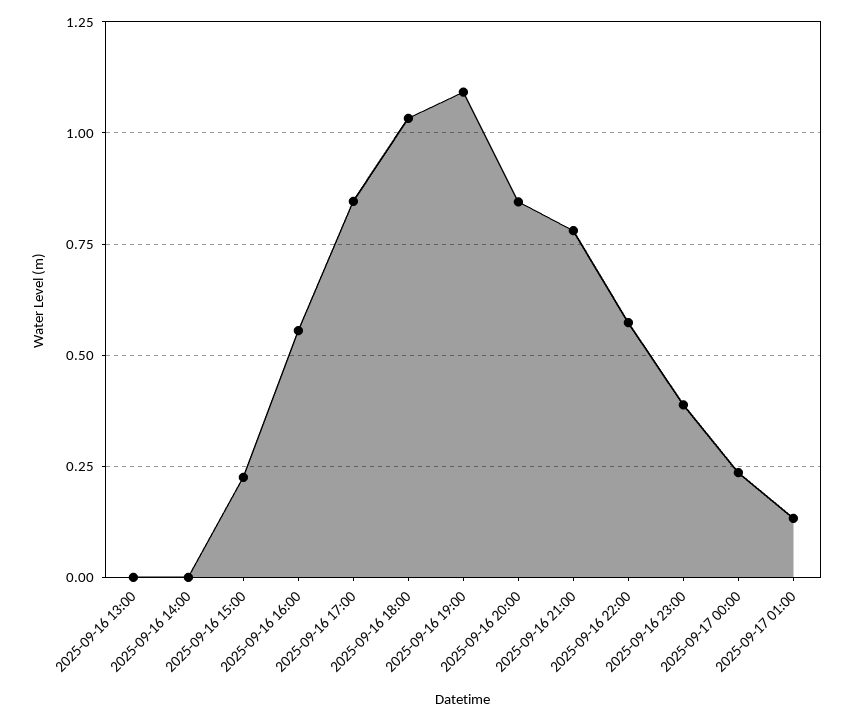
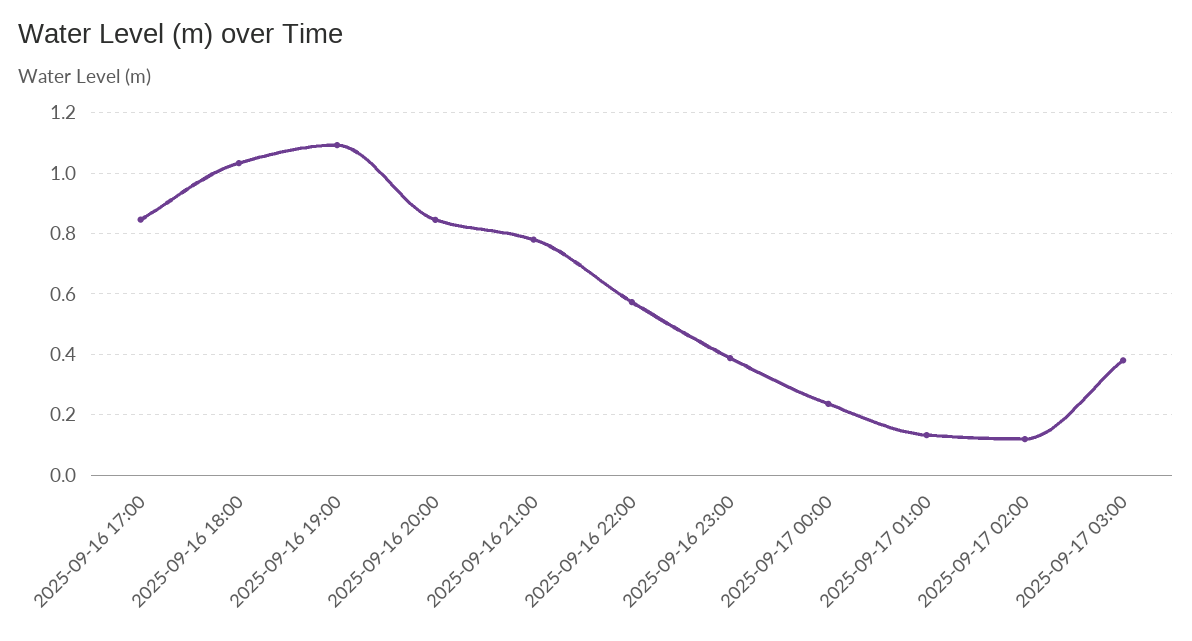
2025-09-16 13:00: 0 -> none
2025-09-16 14:00: 0 -> none
2025-09-16 15:00: 0.225 -> none
2025-09-16 16:00: 0.55 -> none
2025-09-17 02:00: none -> 0.12
2025-09-17 03:00: none -> 0.38

